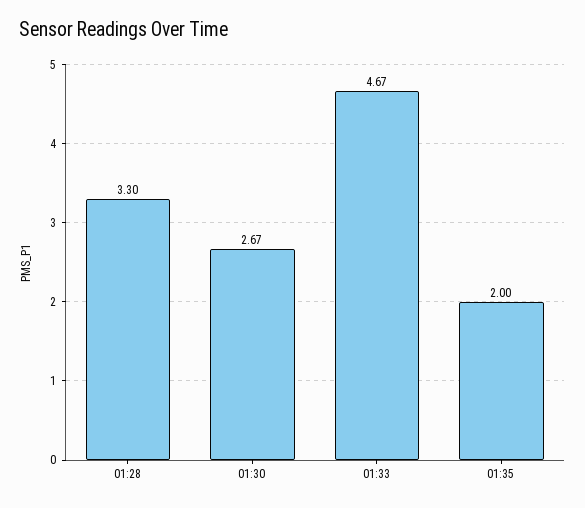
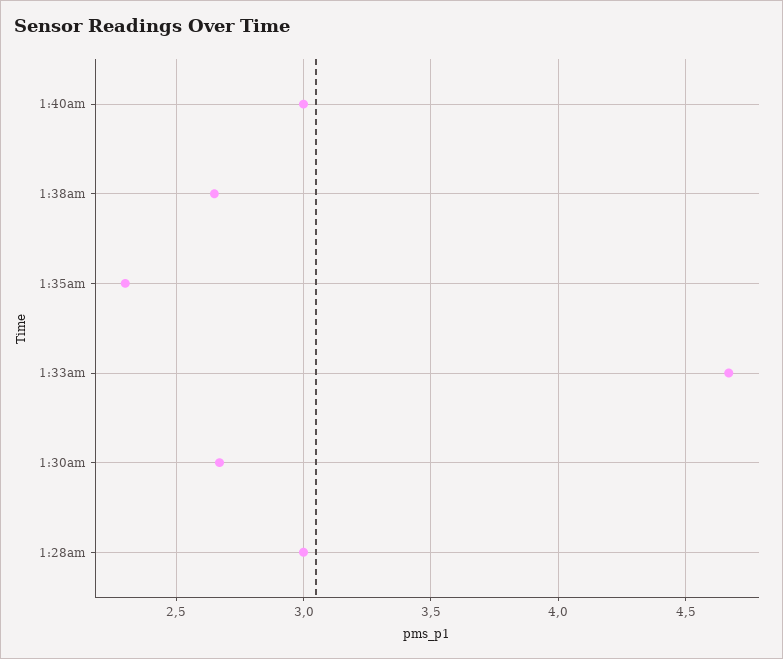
01:28: 3.3 -> 3
01:35: 2 -> 2.3
1:40am: none -> 3
1:38am: none -> 2.65

